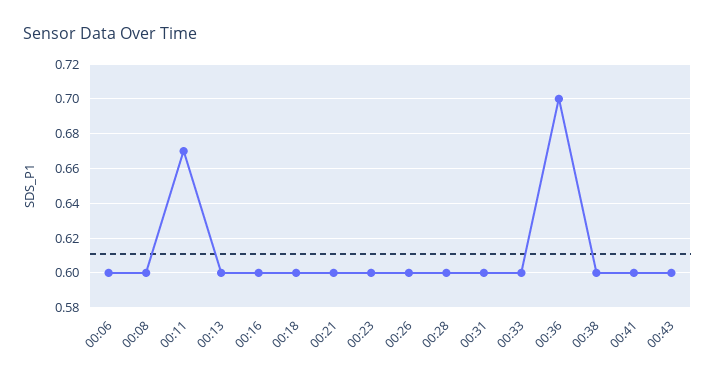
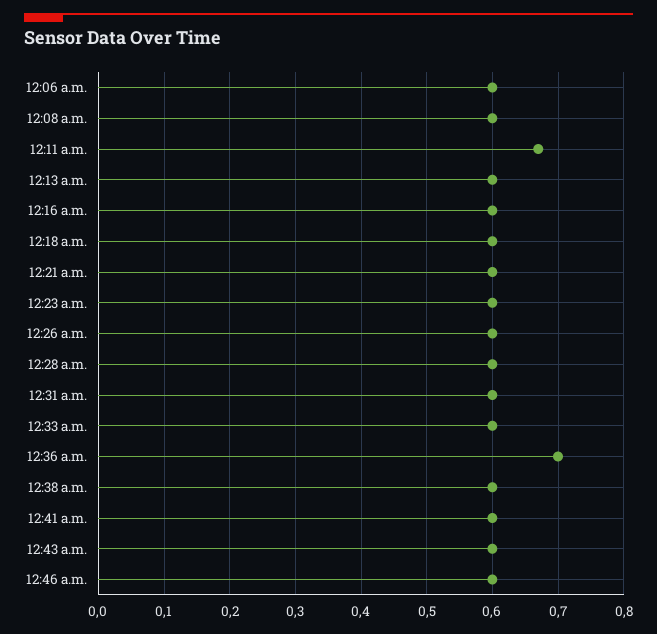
12:46 a.m.: none -> 0.6

